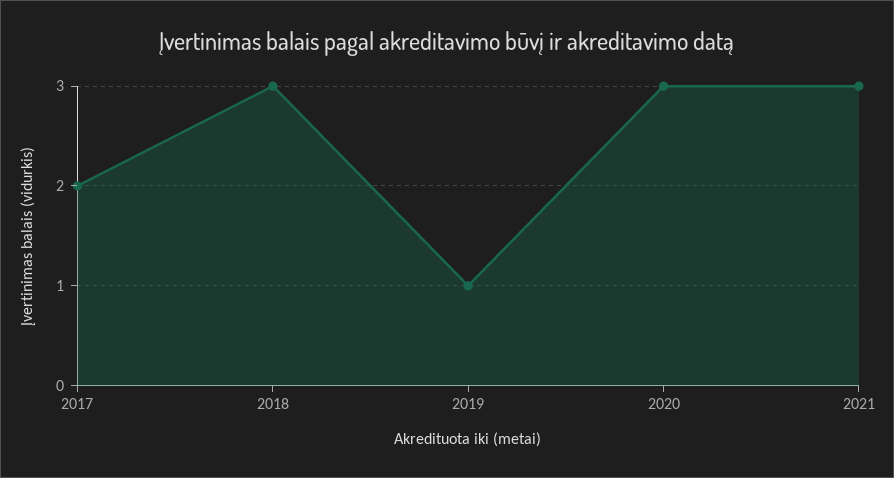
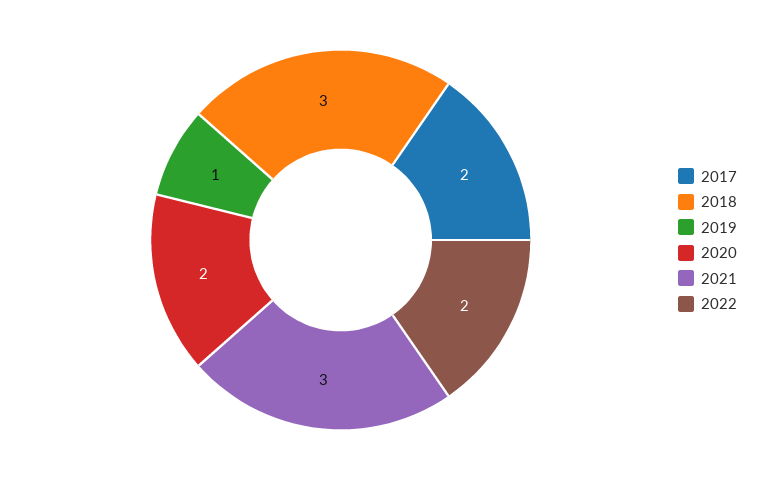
2020: 3 -> 2
2022: none -> 2

